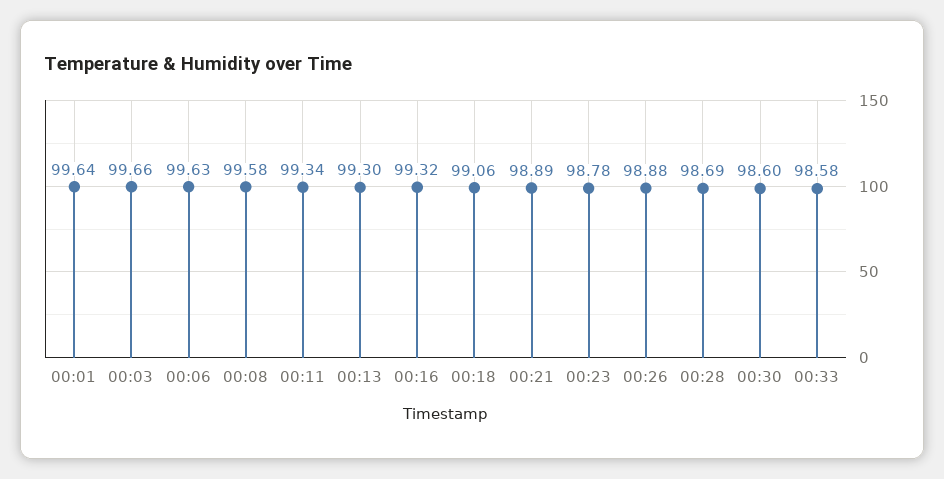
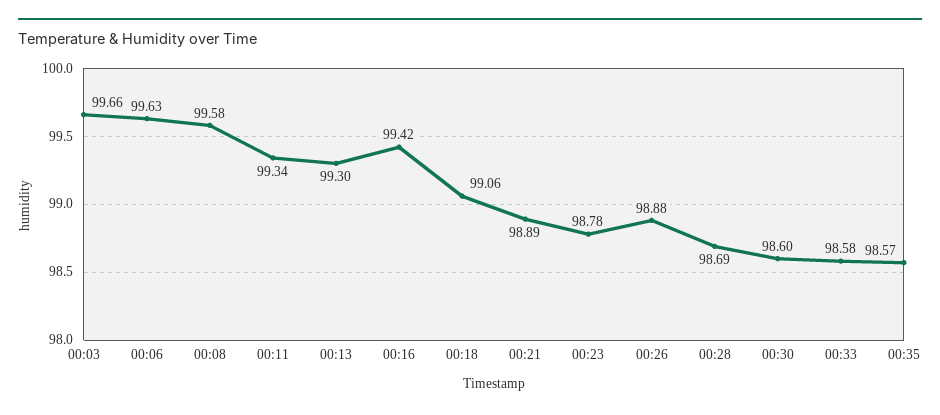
00:01: 99.64 -> none
00:16: 99.32 -> 99.42
00:35: none -> 98.57

